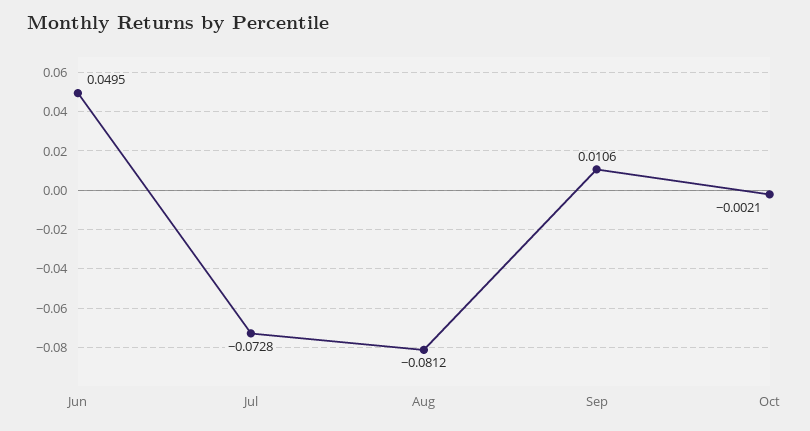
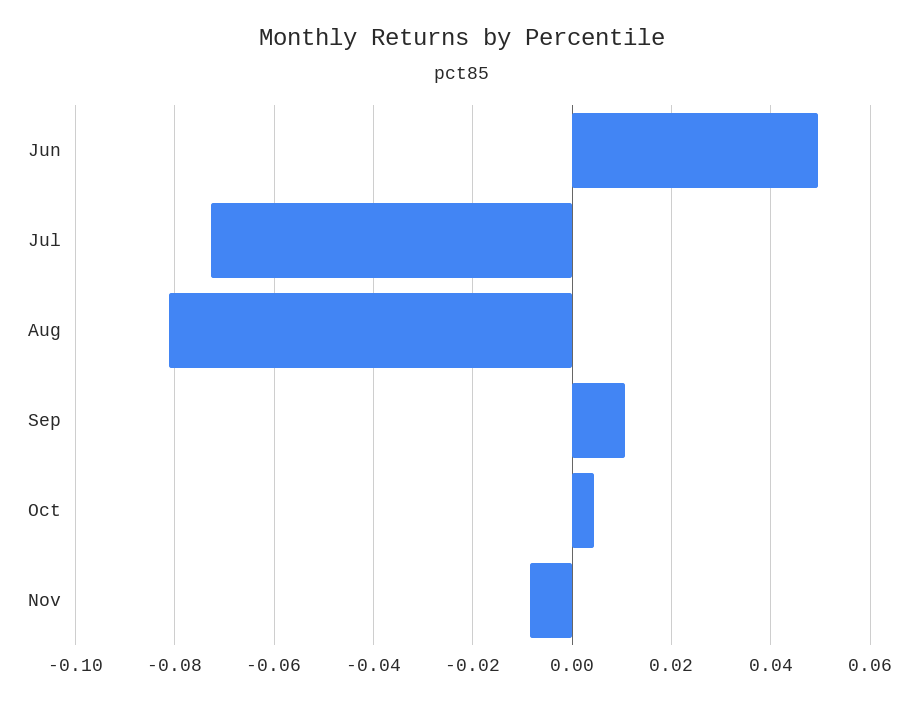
Oct: -0.0021 -> 0.004
Nov: none -> -0.008

